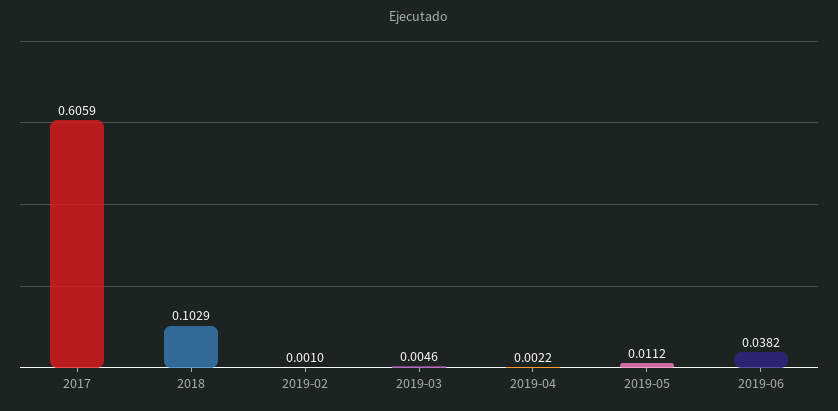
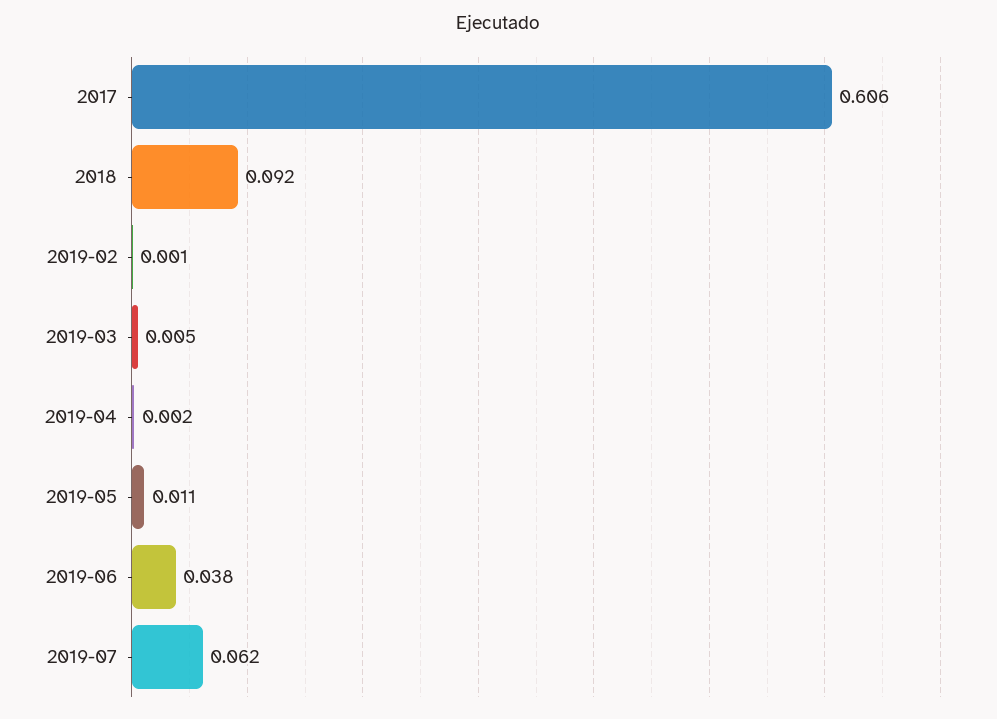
2018: 0.1029 -> 0.092
2019-07: none -> 0.062

